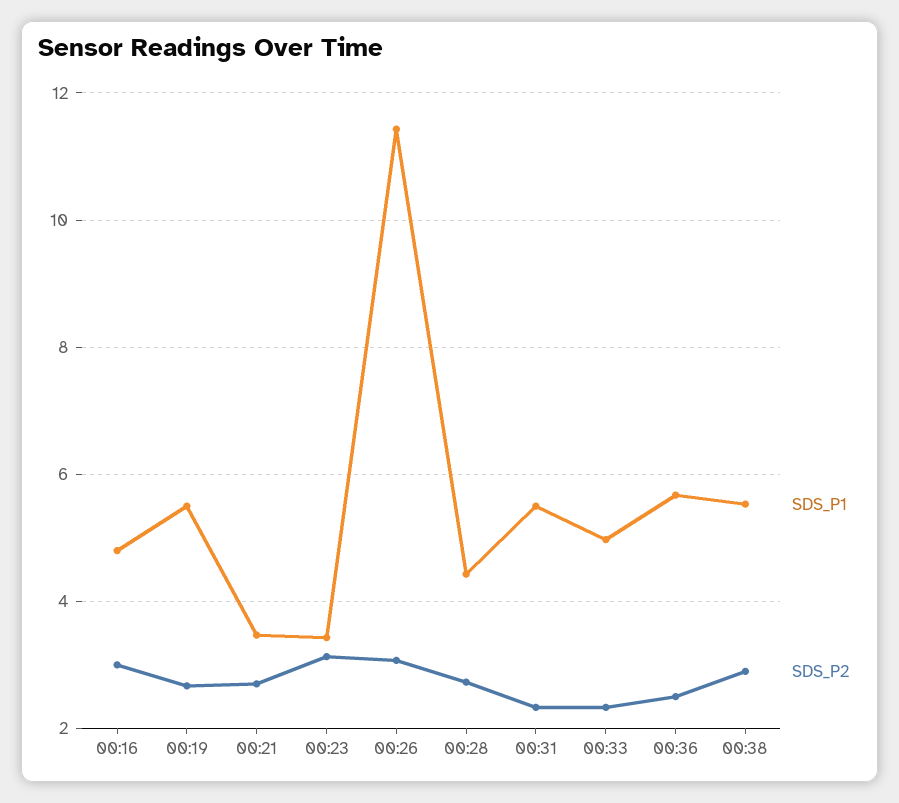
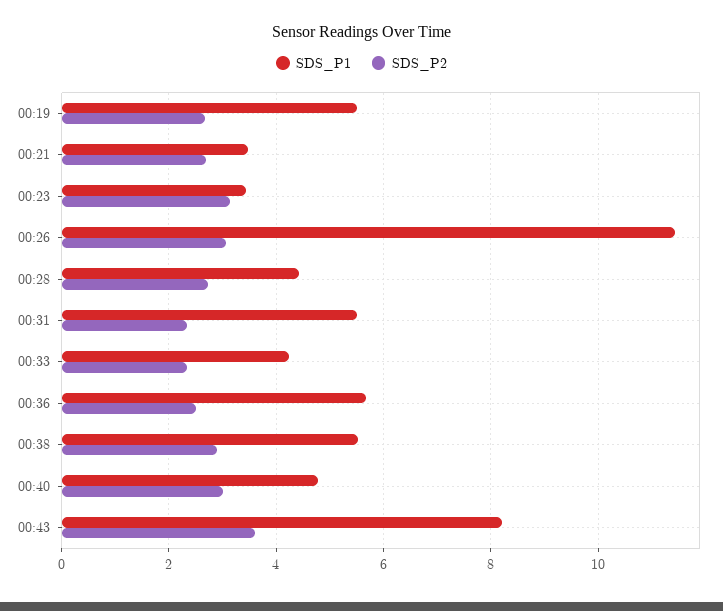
SDS_P1, 00:16: 4.8 -> none
SDS_P2, 00:16: 3 -> none
SDS_P1, 00:33: 5 -> 4.2
SDS_P1, 00:40: none -> 4.8
SDS_P2, 00:40: none -> 3
SDS_P1, 00:43: none -> 8.2
SDS_P2, 00:43: none -> 3.6

